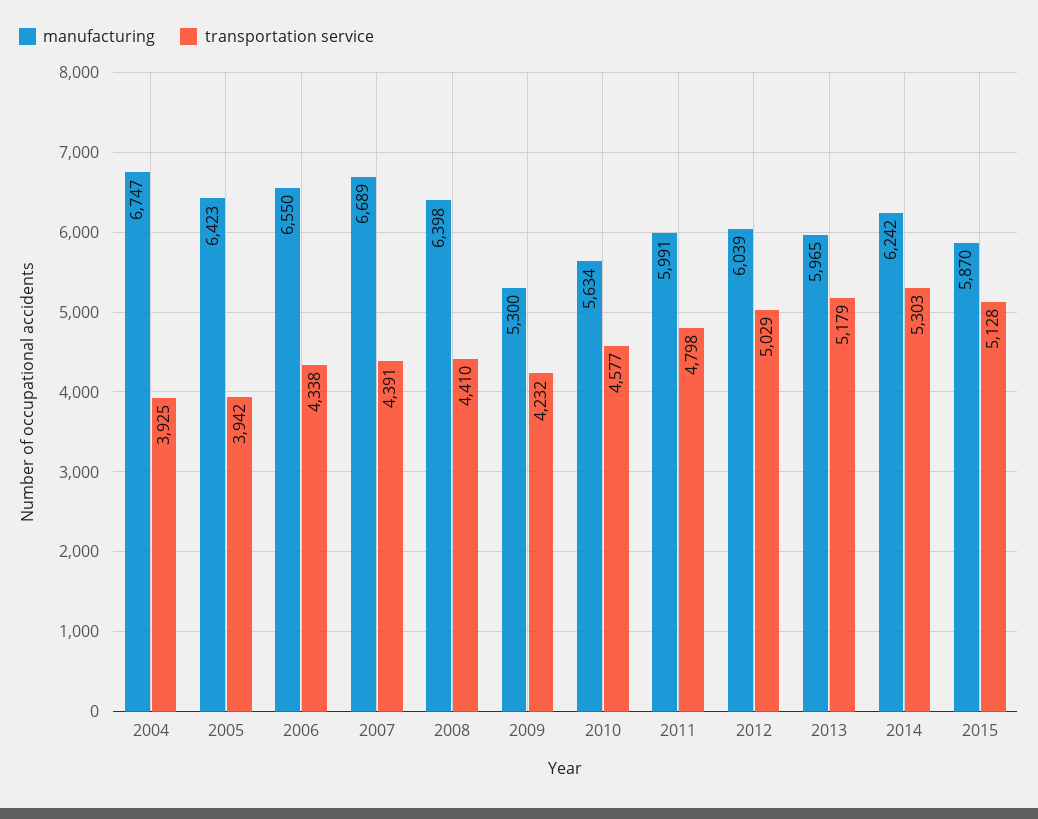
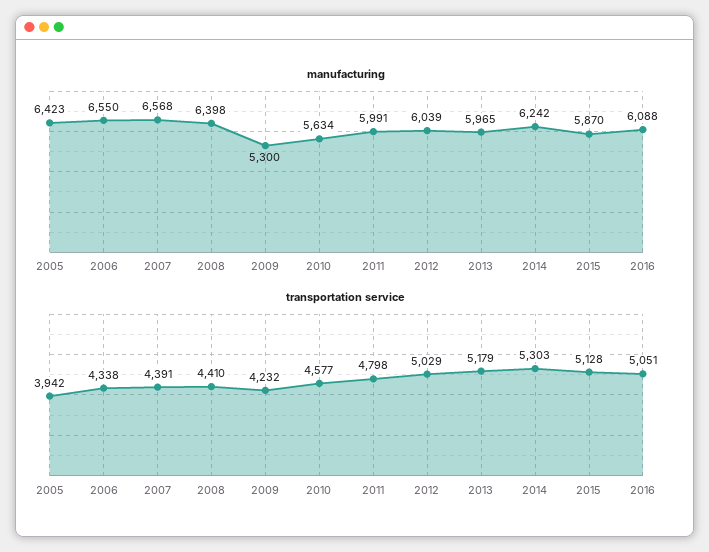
manufacturing, 2004: 6747 -> none
transportation service, 2004: 3925 -> none
manufacturing, 2007: 6689 -> 6568
manufacturing, 2016: none -> 6088
transportation service, 2016: none -> 5051

